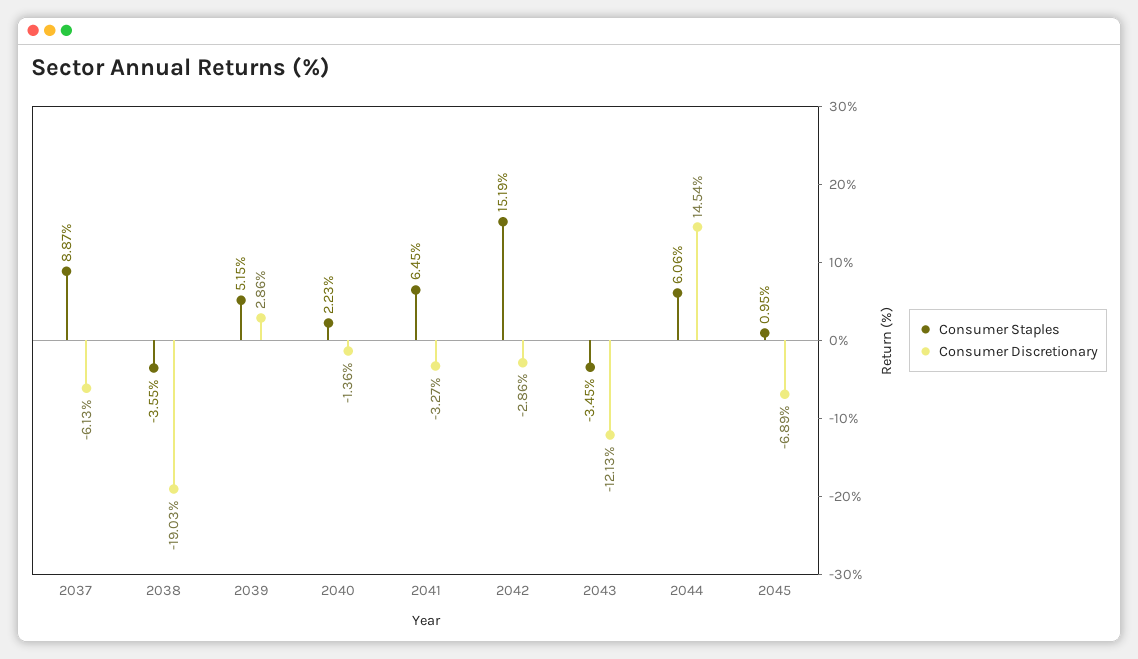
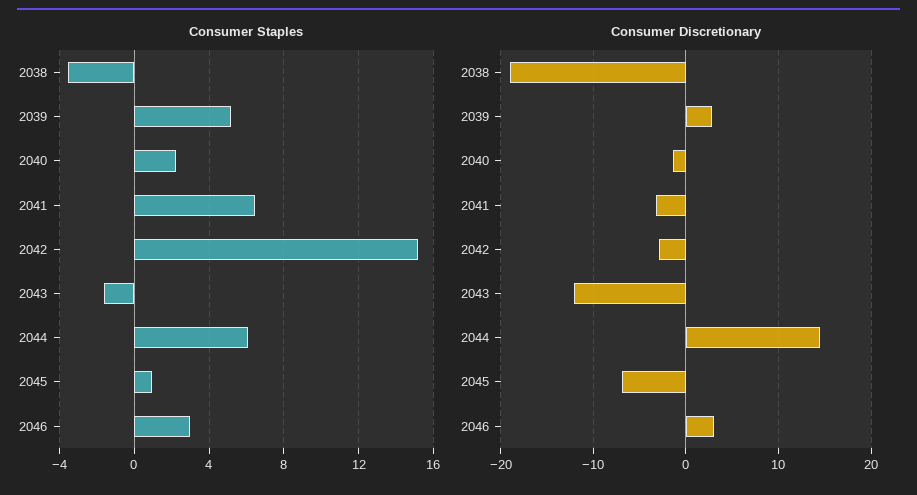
Consumer Staples, 2037: 8.87 -> none
Consumer Discretionary, 2037: -6.13 -> none
Consumer Staples, 2043: -3.45 -> -1.5
Consumer Staples, 2046: none -> 3
Consumer Discretionary, 2046: none -> 3

